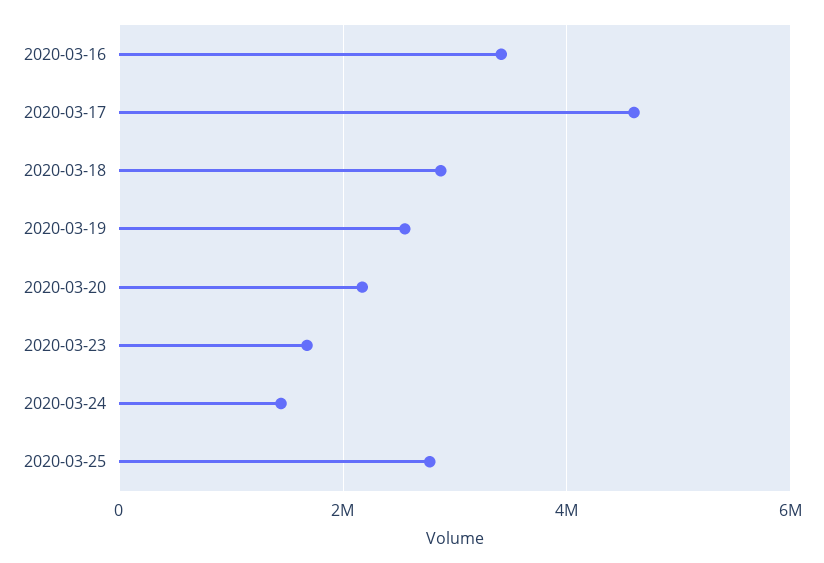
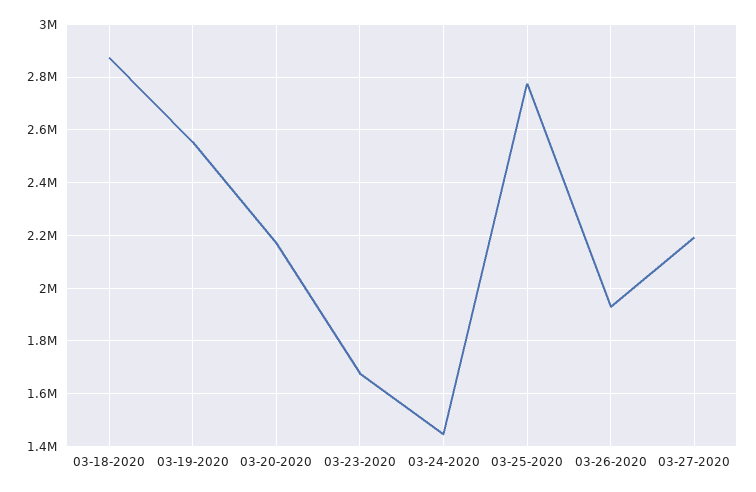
2020-03-16: 3400000 -> none
2020-03-17: 4600000 -> none
03-26-2020: none -> 1925000
03-27-2020: none -> 2200000

